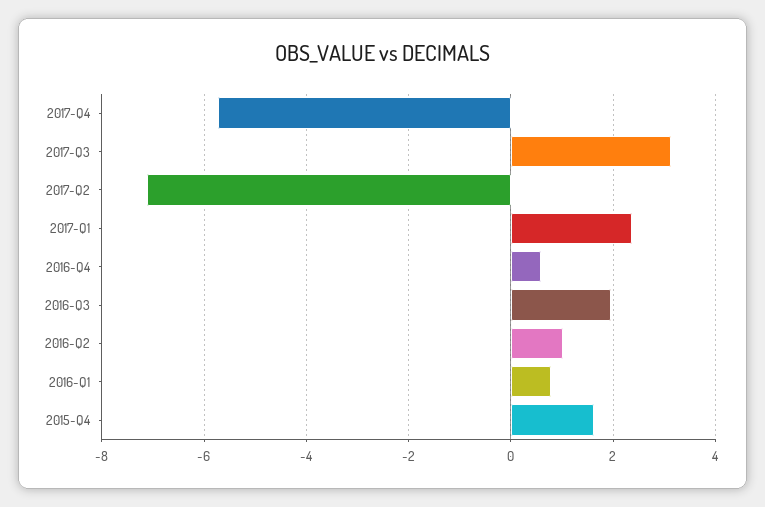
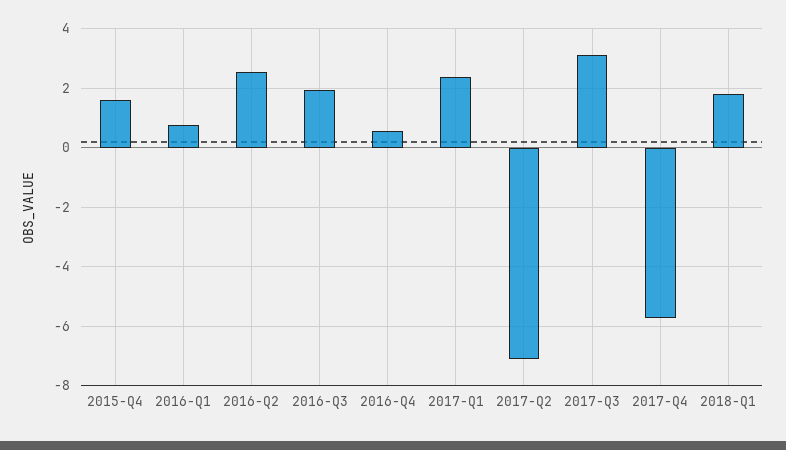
2016-Q2: 1 -> 2.5
2018-Q1: none -> 1.75

